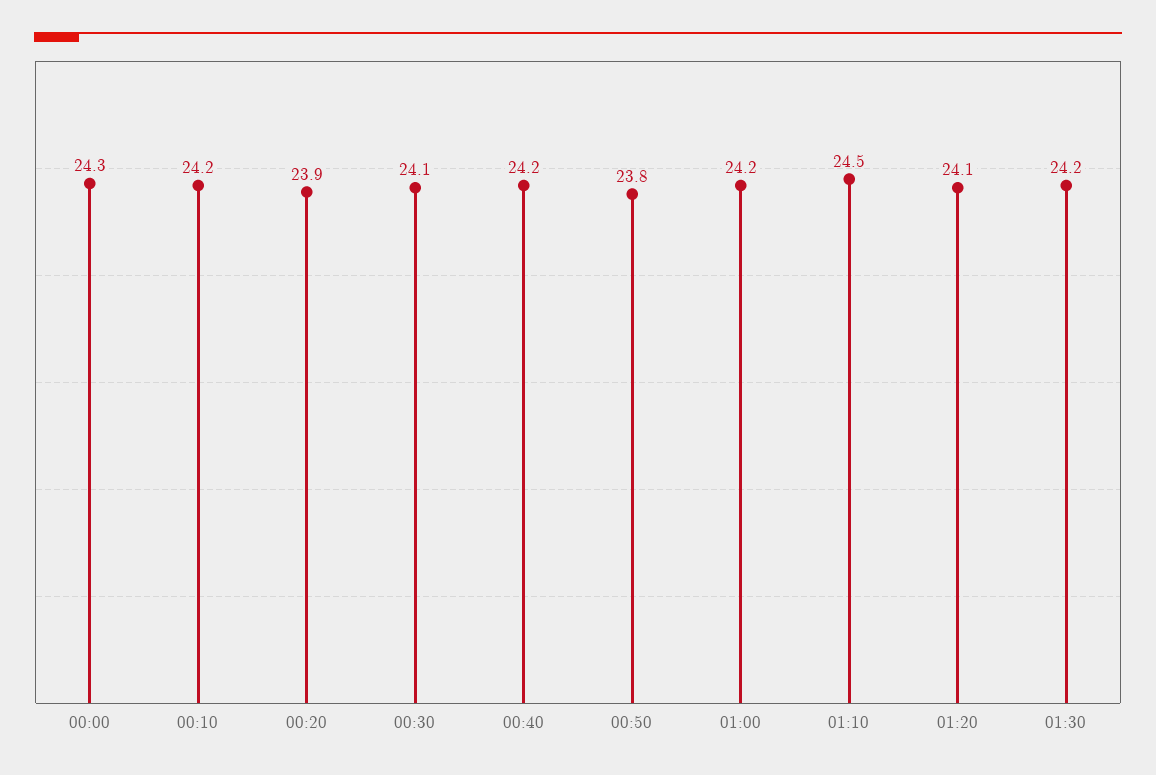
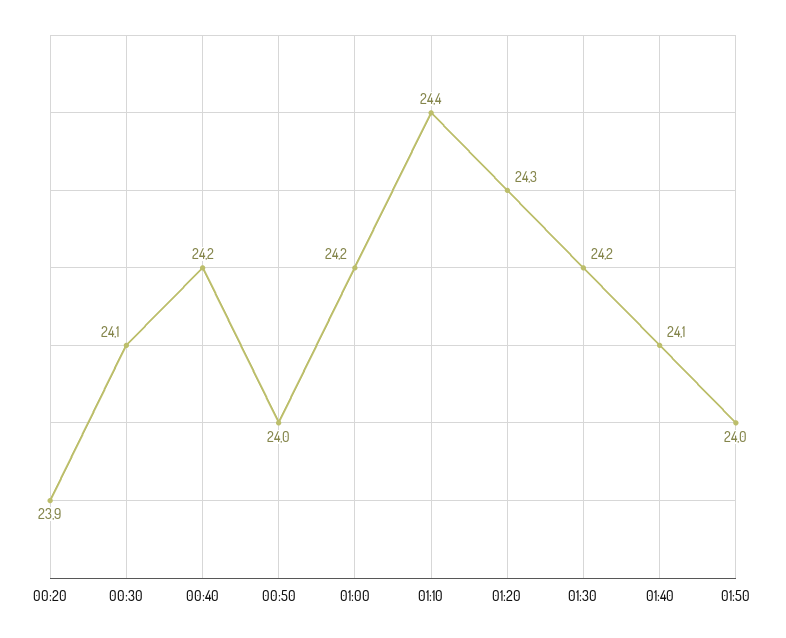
00:00: 24.3 -> none
00:10: 24.2 -> none
00:50: 23.8 -> 24
01:10: 24.5 -> 24.4
01:20: 24.1 -> 24.3
01:40: none -> 24.1
01:50: none -> 24

